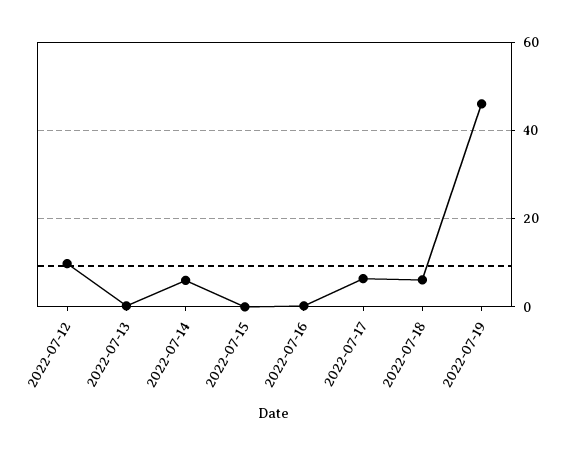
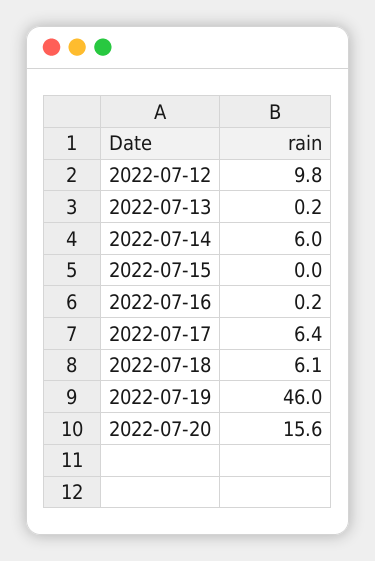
2022-07-20: none -> 15.6

